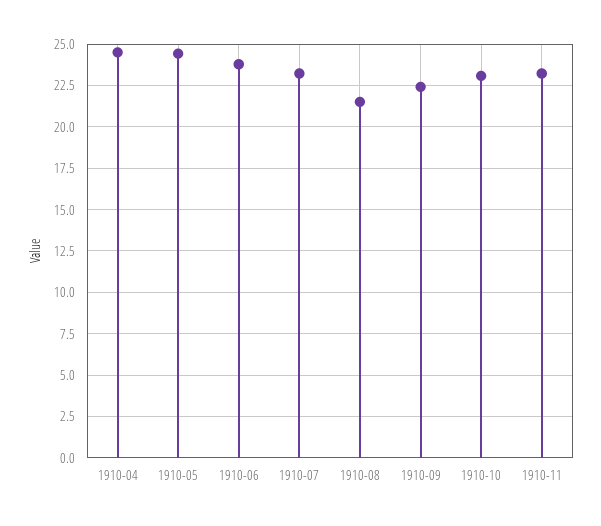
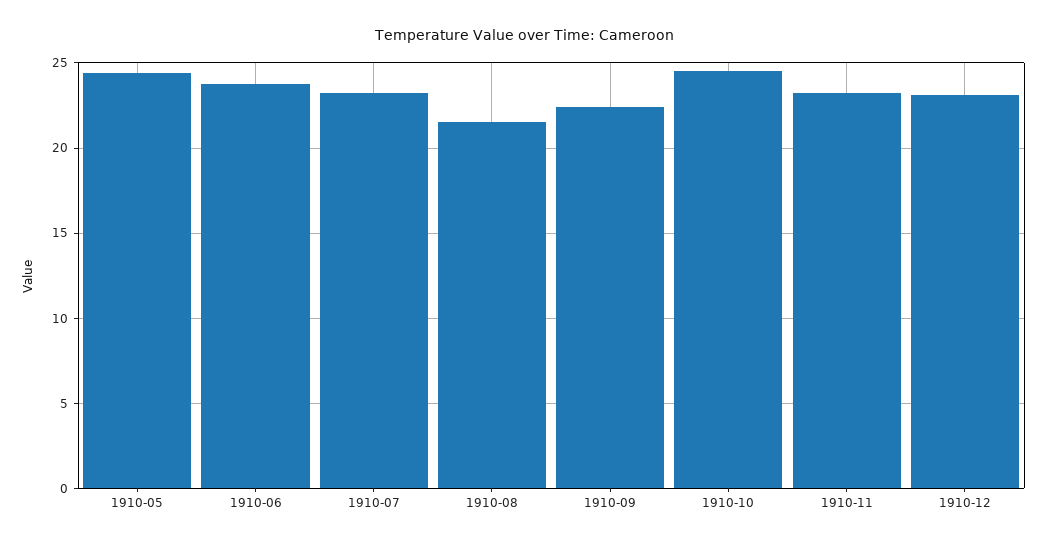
1910-04: 24.5 -> none
1910-10: 23 -> 24.5
1910-12: none -> 23

